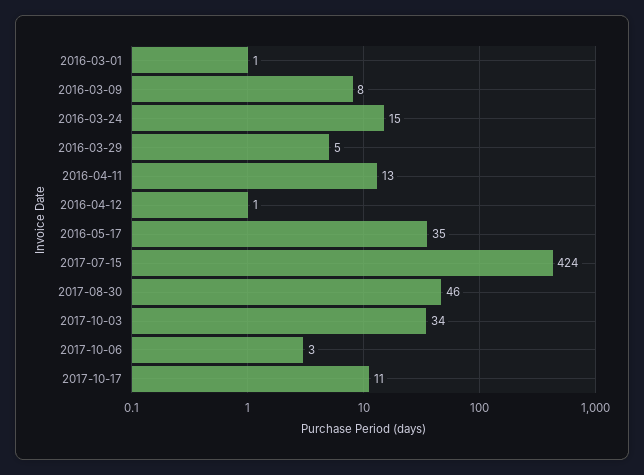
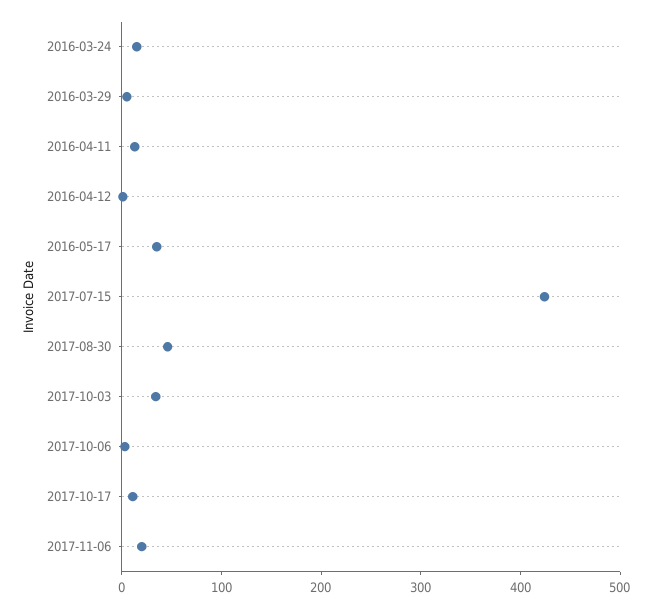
2016-03-01: 1 -> none
2016-03-09: 8 -> none
2017-11-06: none -> 20

